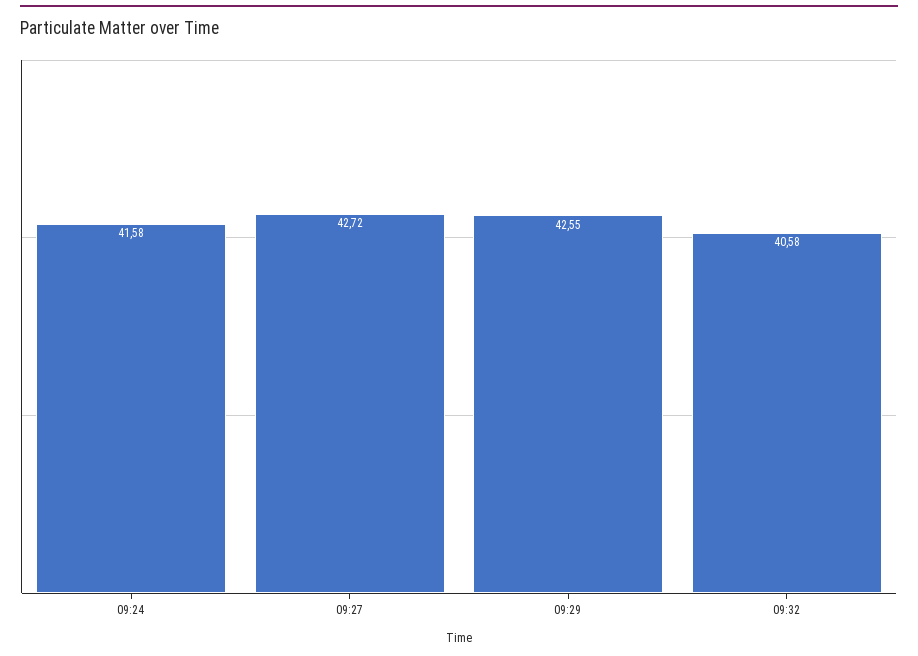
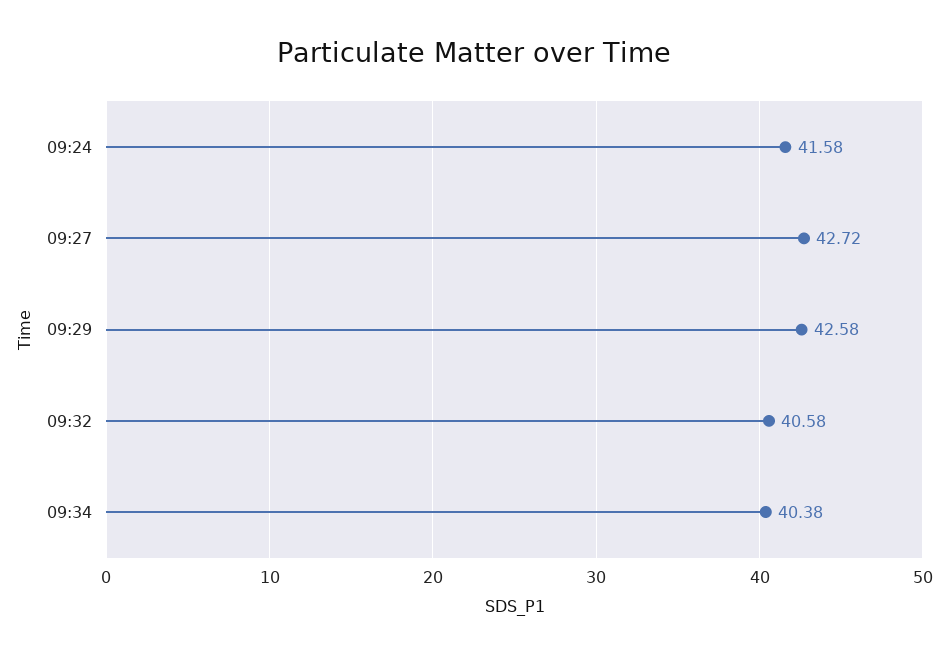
09:29: 42.55 -> 42.58
09:34: none -> 40.38

